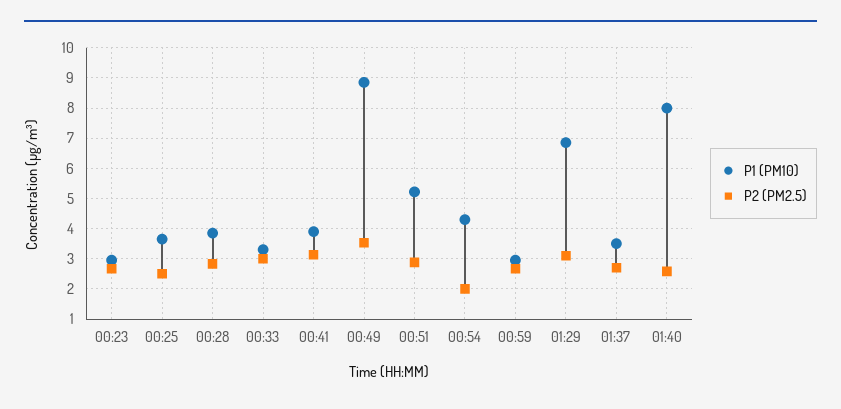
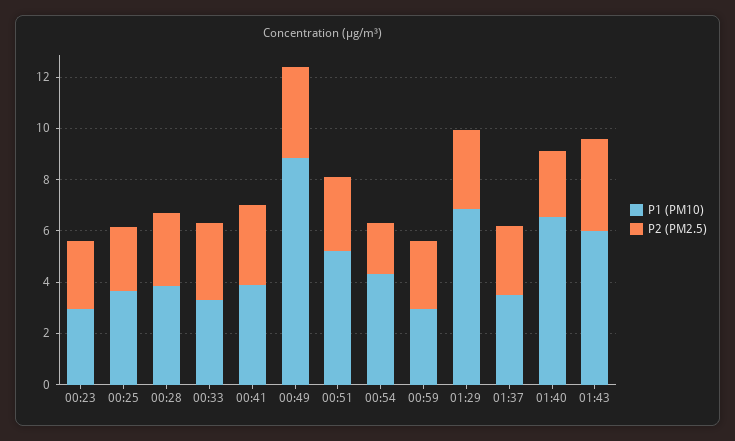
P1 (PM10), 01:40: 8 -> 6.5
P1 (PM10), 01:43: none -> 6
P2 (PM2.5), 01:43: none -> 3.5

